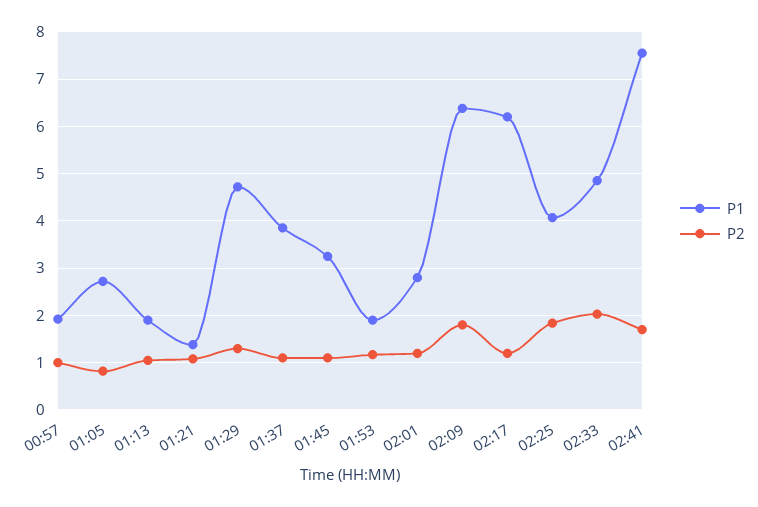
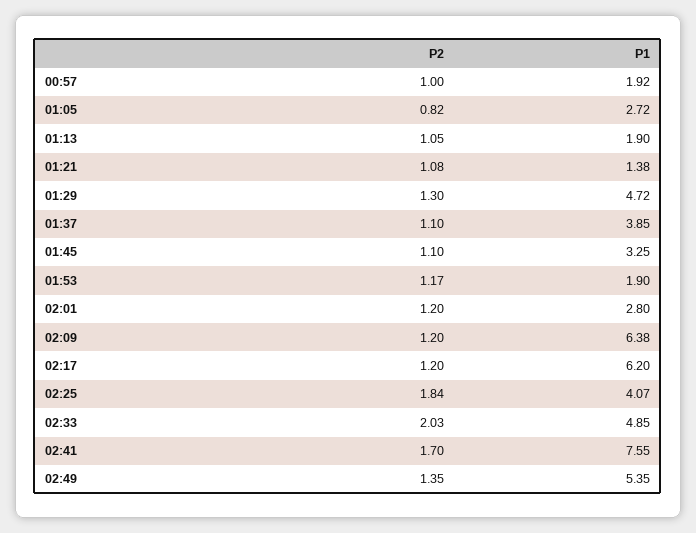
P2, 02:09: 1.8 -> 1.2
P2, 02:49: none -> 1.35
P1, 02:49: none -> 5.35

